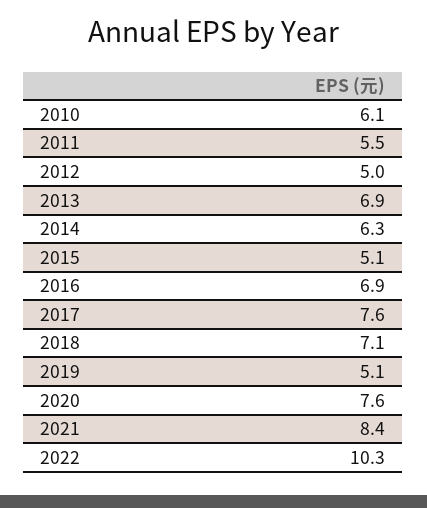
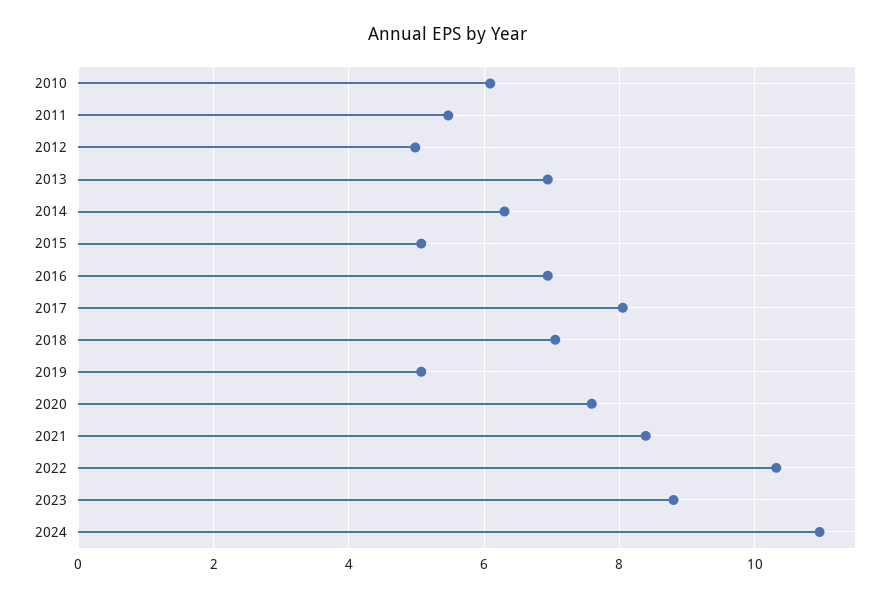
2017: 7.6 -> 8
2023: none -> 8.8
2024: none -> 11

